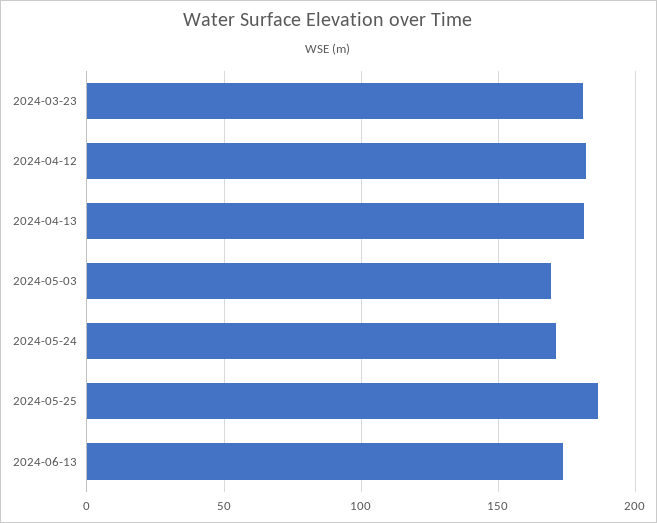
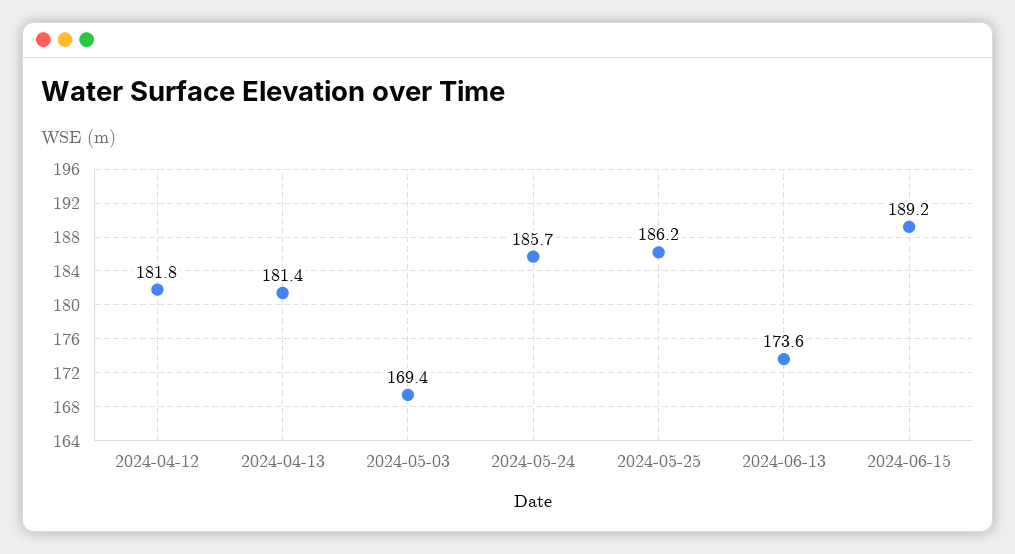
2024-03-23: 180 -> none
2024-05-24: 170 -> 185.7
2024-06-15: none -> 189.2

